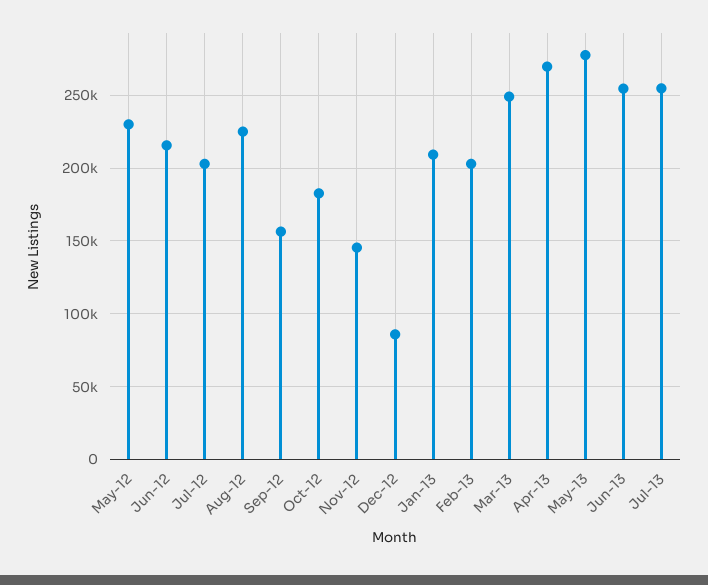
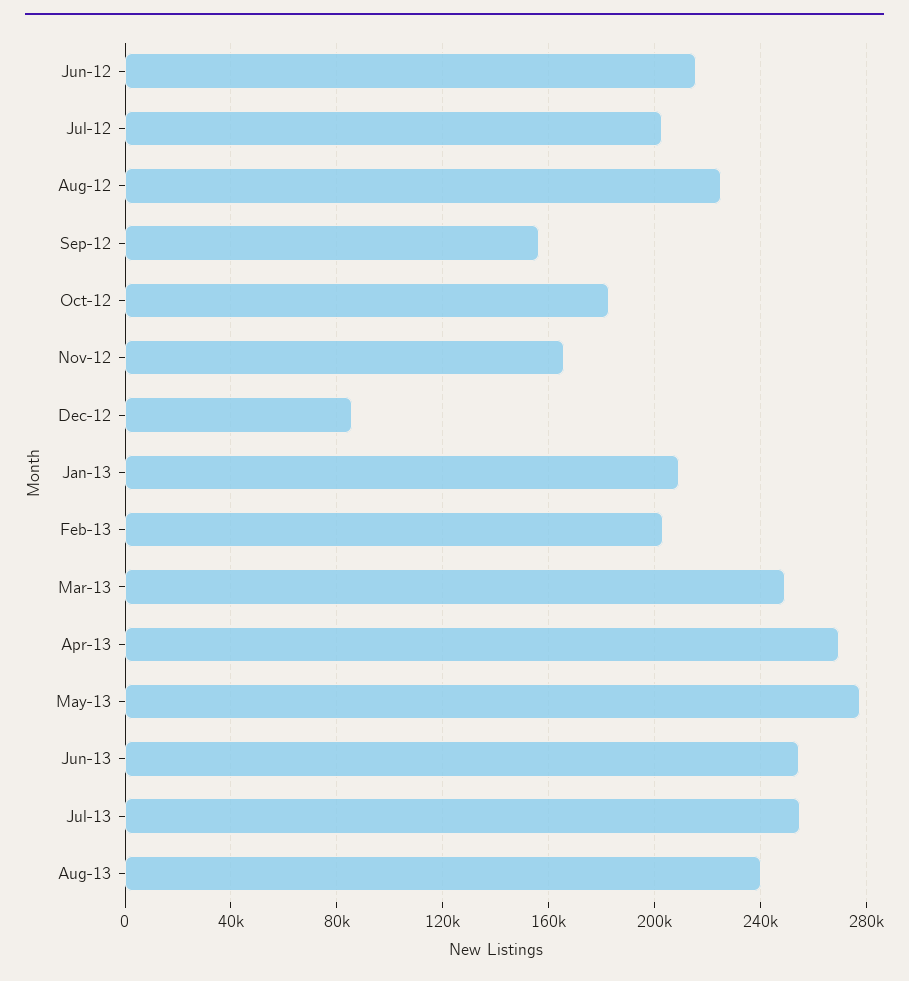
May-12: 230000 -> none
Nov-12: 145000 -> 165000
Aug-13: none -> 240000

